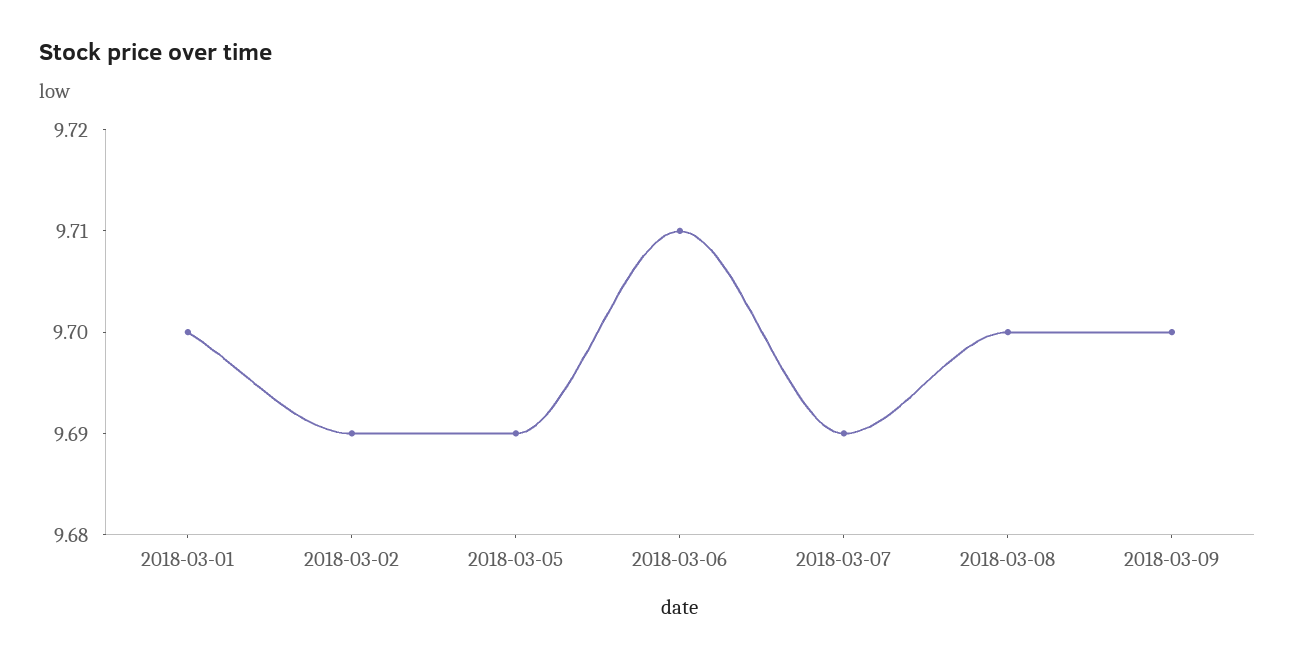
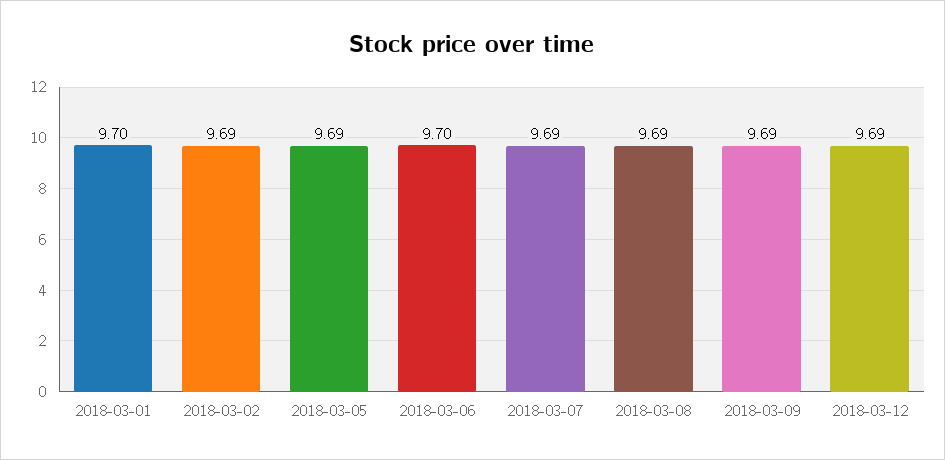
2018-03-06: 9.71 -> 9.7
2018-03-08: 9.7 -> 9.69
2018-03-09: 9.7 -> 9.69
2018-03-12: none -> 9.69

